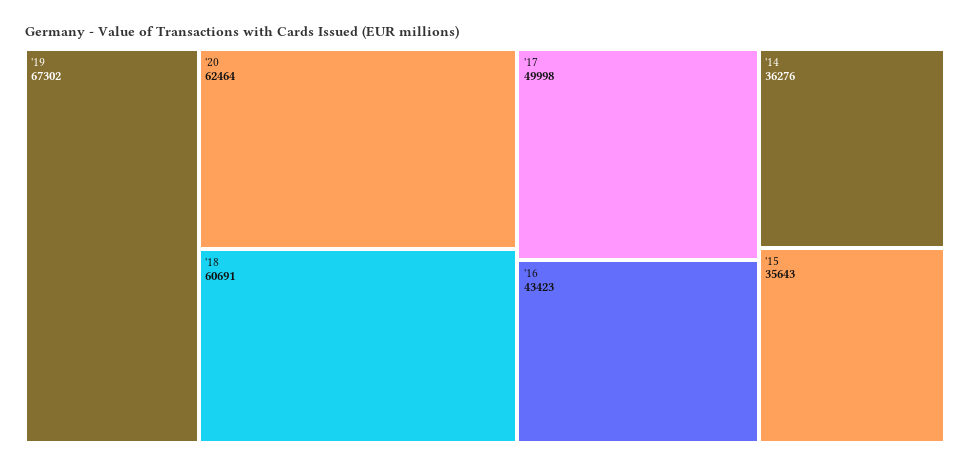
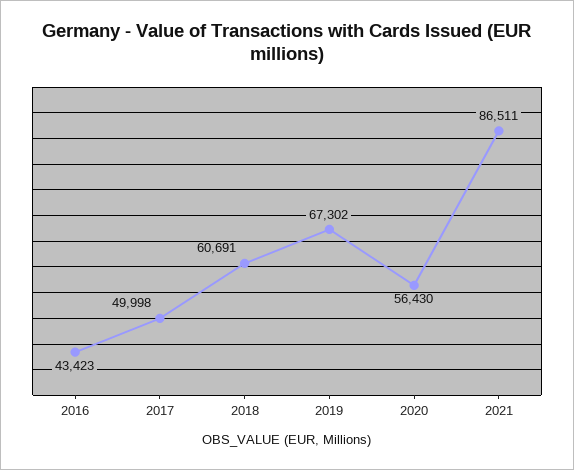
'20: 62464 -> 56430
'14: 36276 -> none
'15: 35643 -> none
2021: none -> 86511

